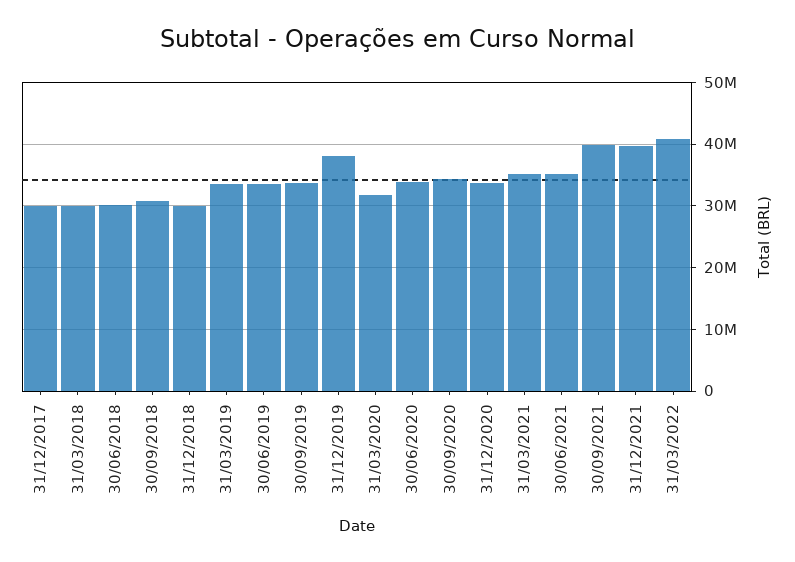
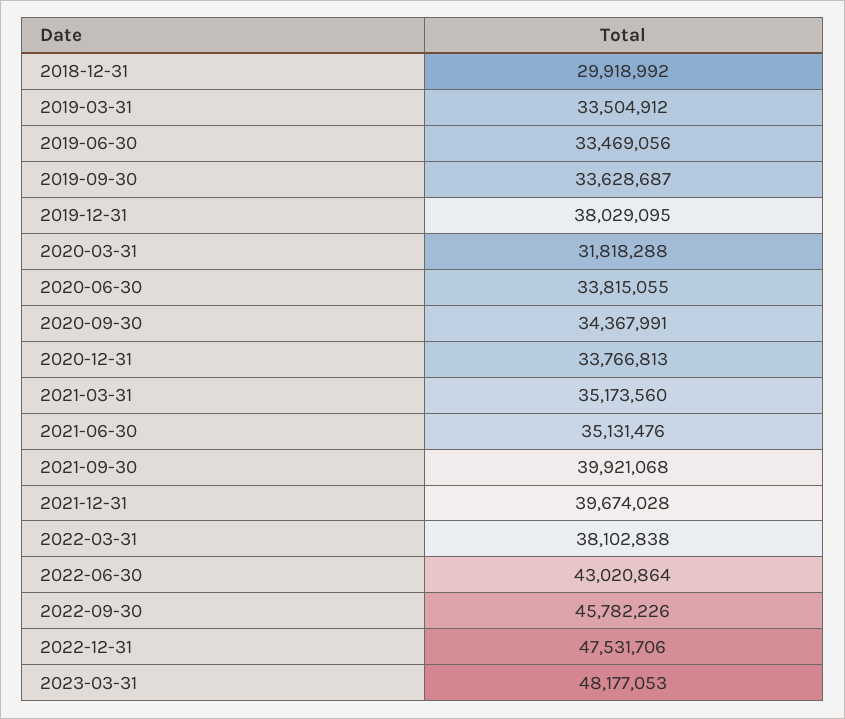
31/12/2017: 30000000 -> none
31/03/2018: 30000000 -> none
30/06/2018: 30000000 -> none
30/09/2018: 31000000 -> none
31/03/2022: 41000000 -> 38102838
2022-06-30: none -> 43020864
2022-09-30: none -> 45782226
2022-12-31: none -> 47531706
2023-03-31: none -> 48177053

